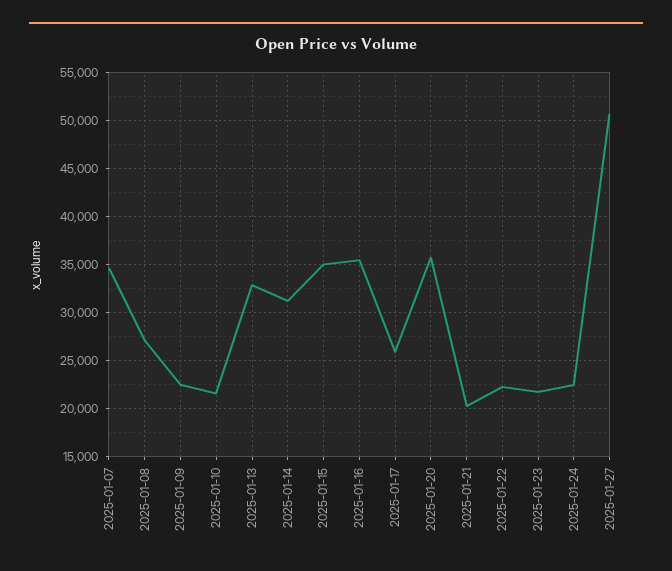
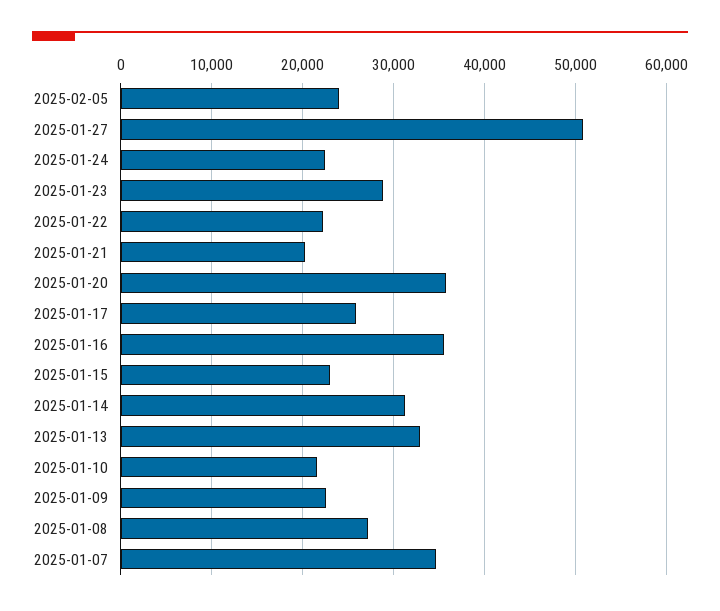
2025-01-15: 35000 -> 23000
2025-01-23: 22000 -> 29000
2025-02-05: none -> 24000

